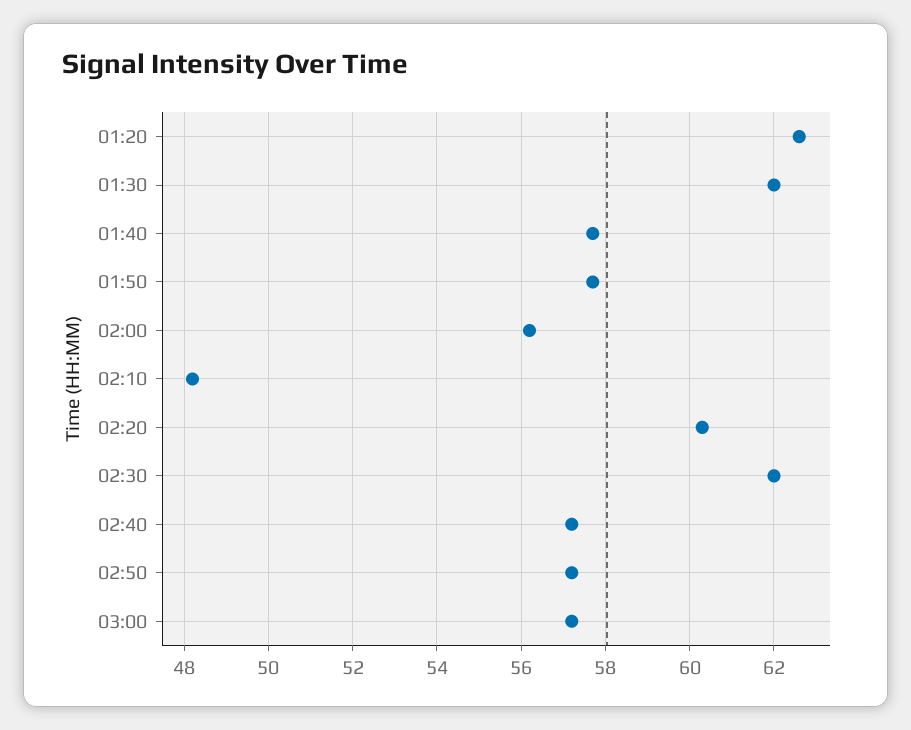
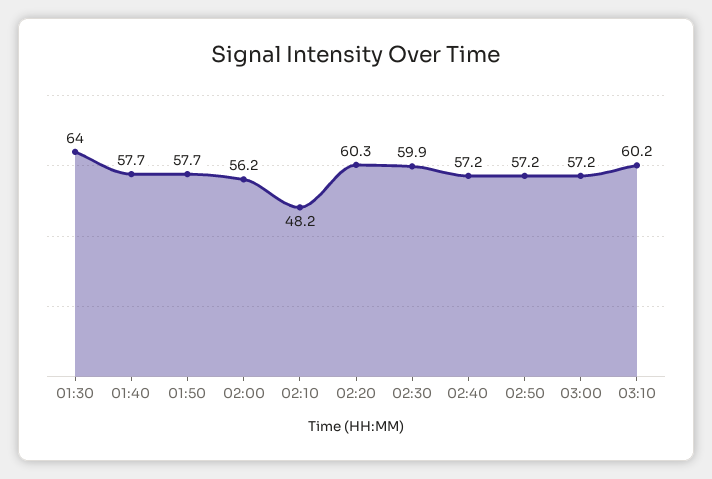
01:20: 62.5 -> none
01:30: 62 -> 64
02:30: 62 -> 59.9
03:10: none -> 60.2

